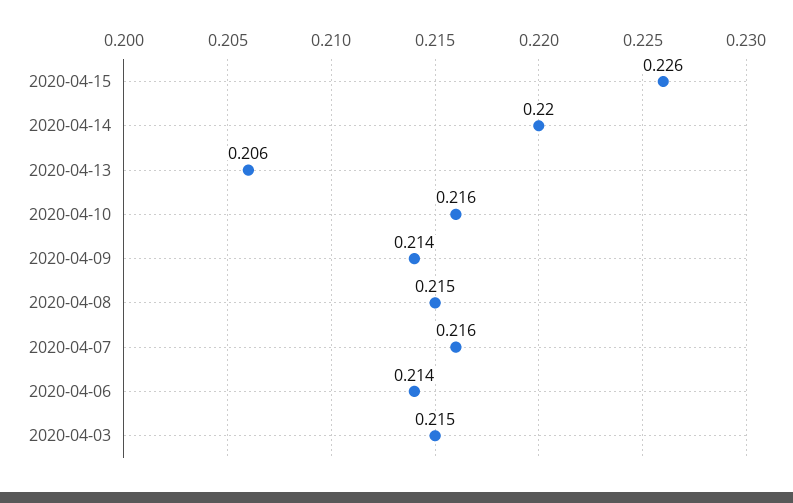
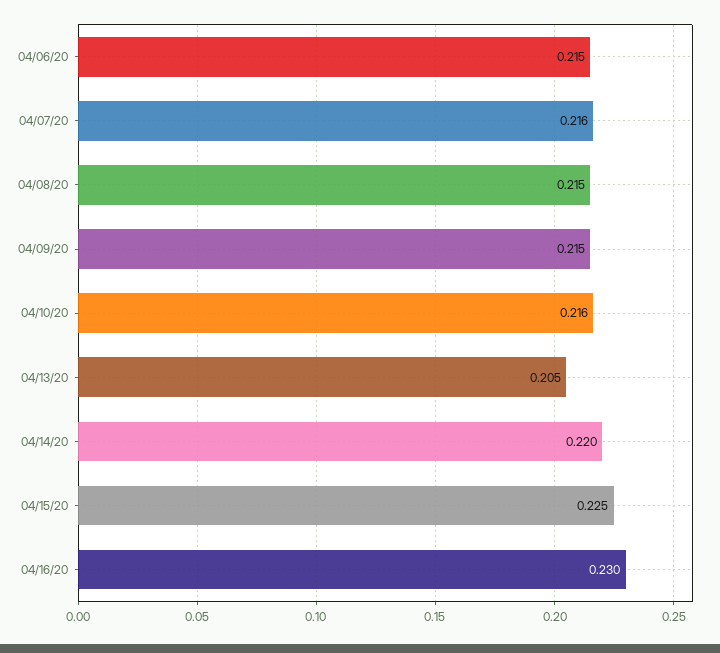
2020-04-15: 0.226 -> 0.225
2020-04-13: 0.206 -> 0.205
2020-04-09: 0.214 -> 0.215
2020-04-06: 0.214 -> 0.215
2020-04-03: 0.215 -> none
04/16/20: none -> 0.23

